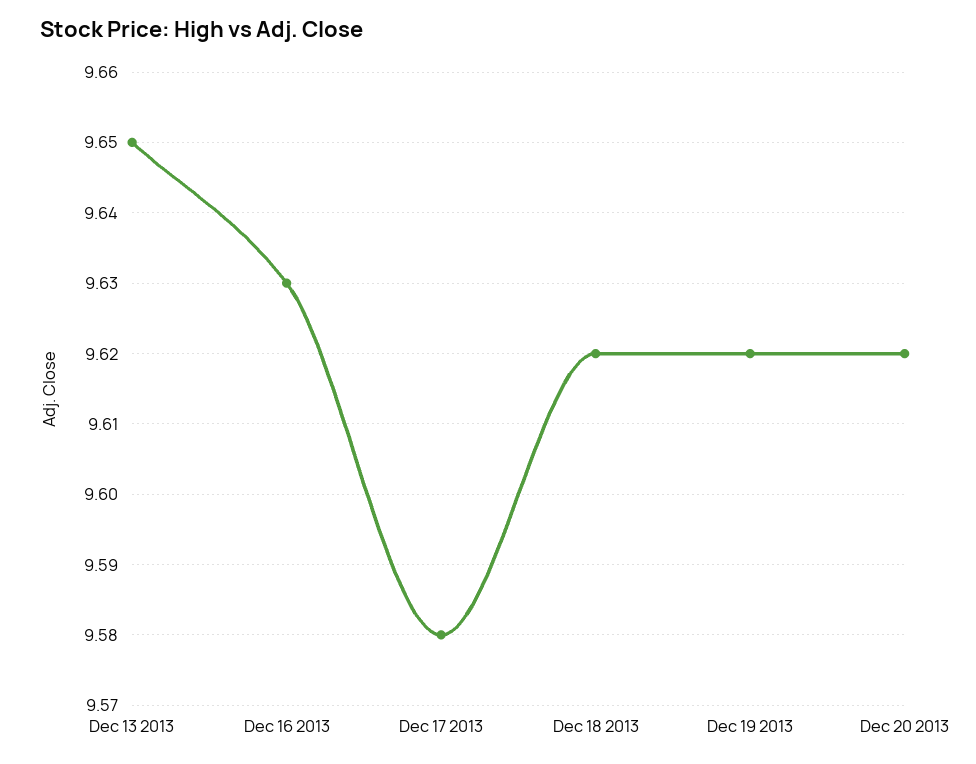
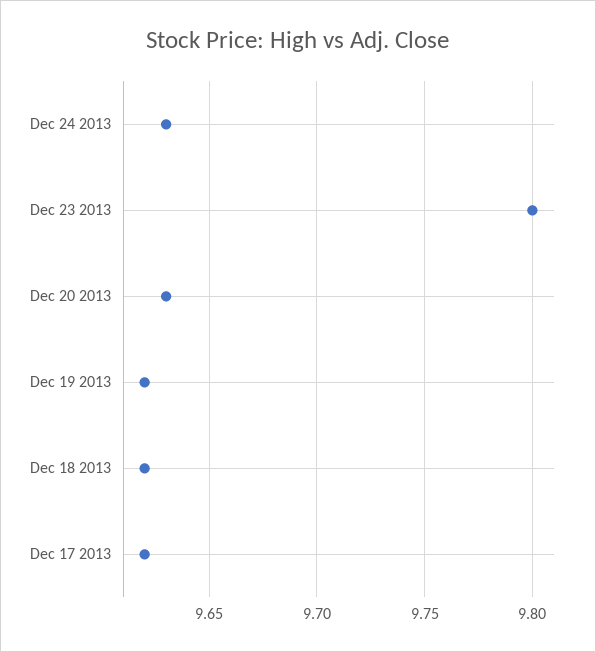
Dec 13 2013: 9.65 -> none
Dec 16 2013: 9.63 -> none
Dec 17 2013: 9.58 -> 9.62
Dec 20 2013: 9.62 -> 9.63
Dec 24 2013: none -> 9.63
Dec 23 2013: none -> 9.8

